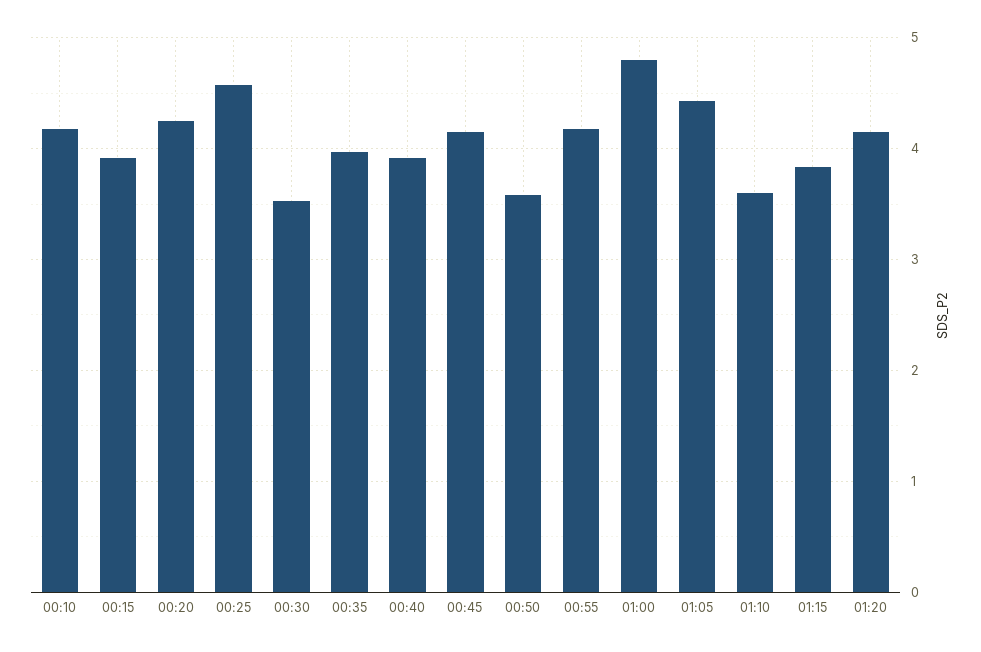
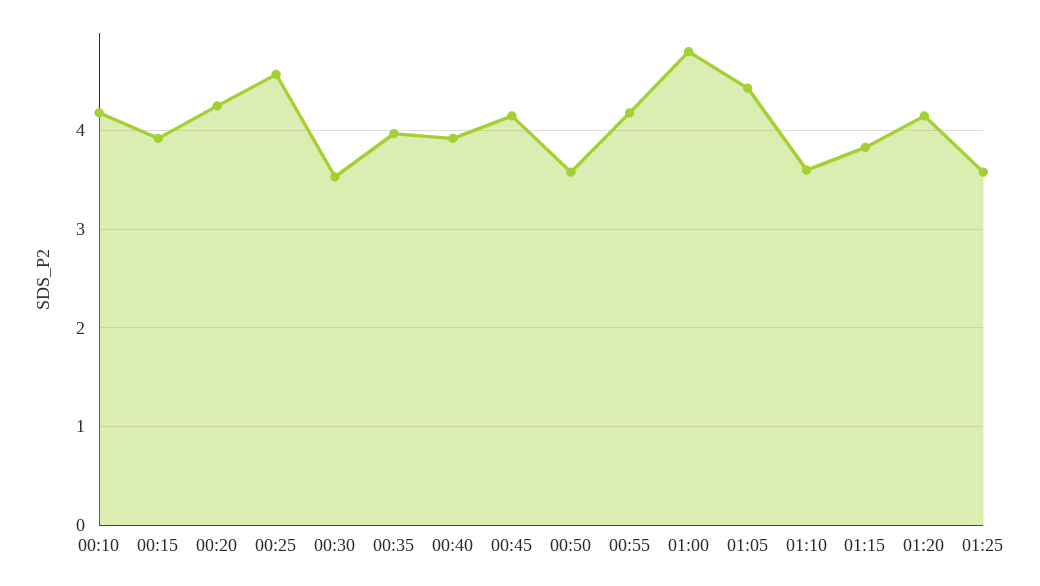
01:25: none -> 3.6

